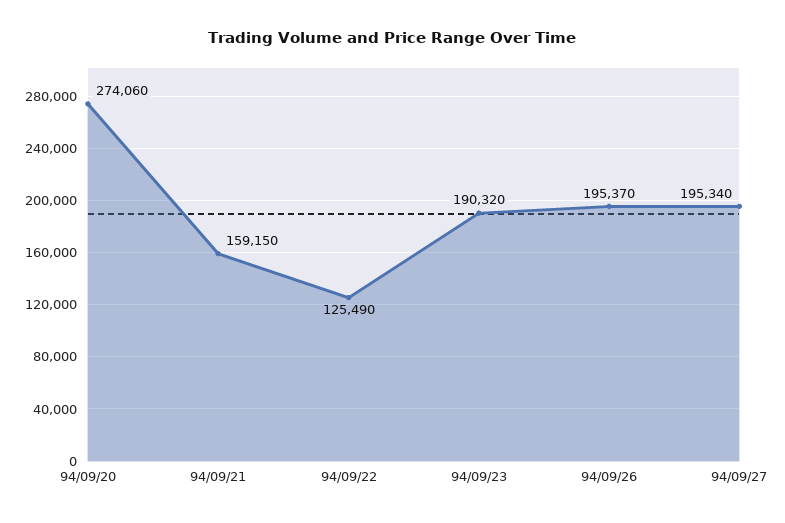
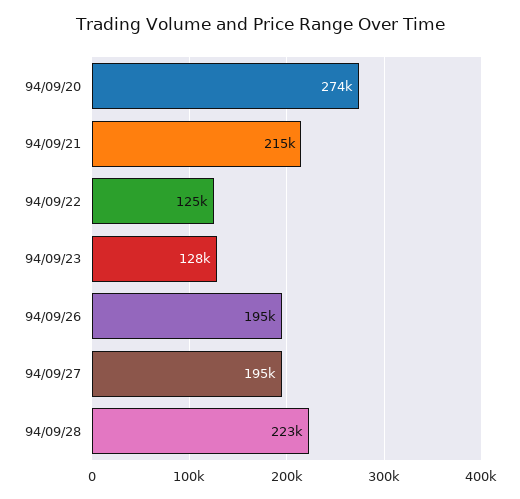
94/09/21: 159150 -> 215000
94/09/23: 190320 -> 128000
94/09/28: none -> 223000

